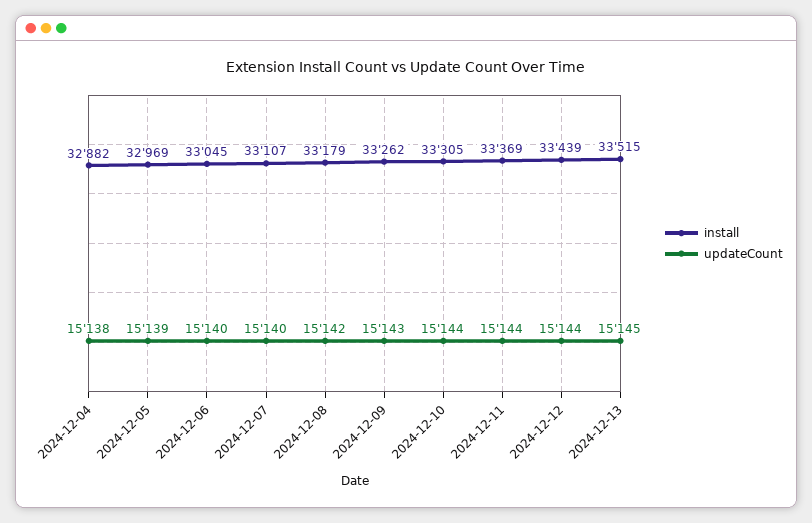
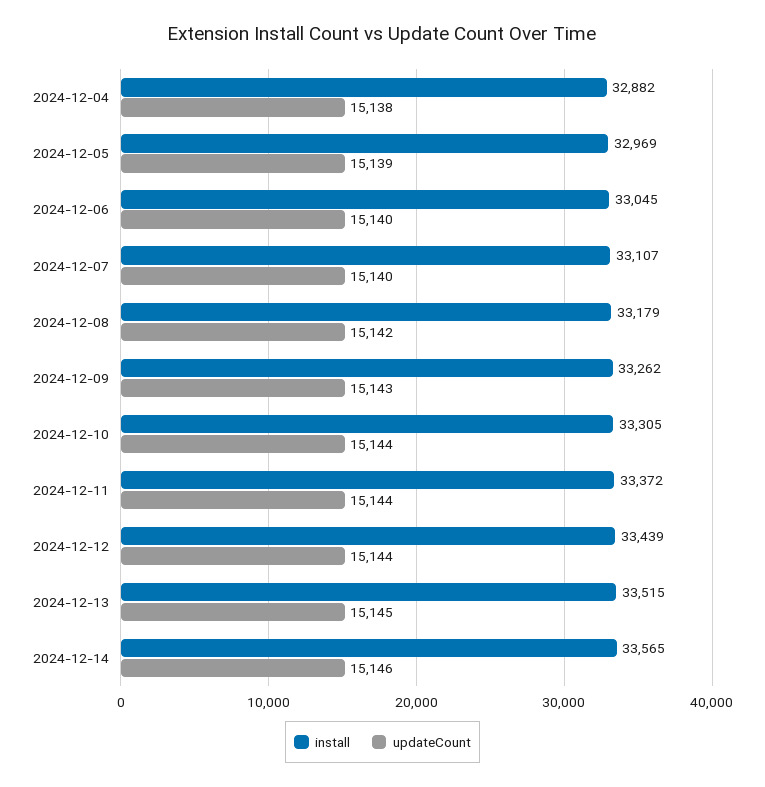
install, 2024-12-11: 33369 -> 33372
install, 2024-12-14: none -> 33565
updateCount, 2024-12-14: none -> 15146

